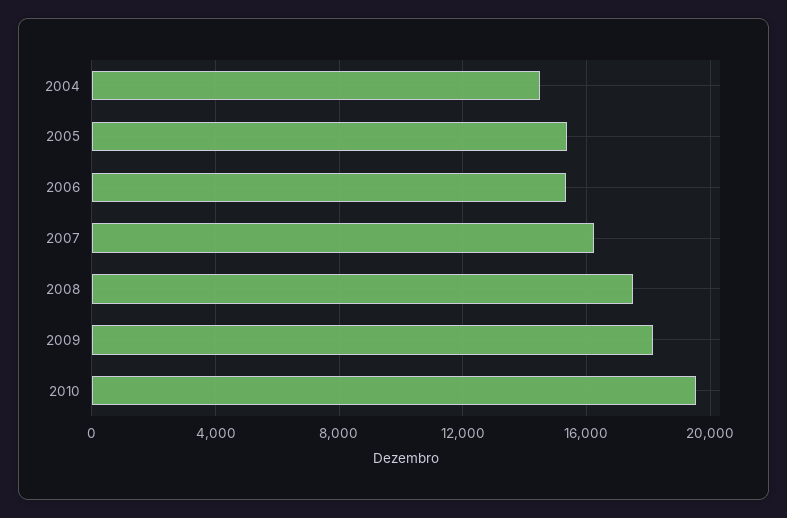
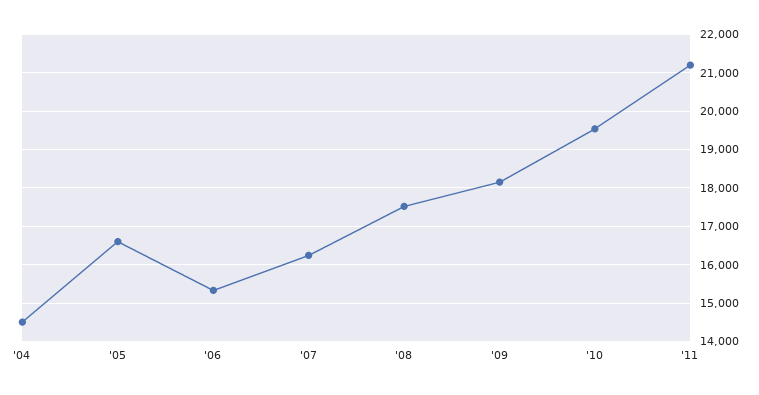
2005: 15500 -> 16600
'11: none -> 21200

